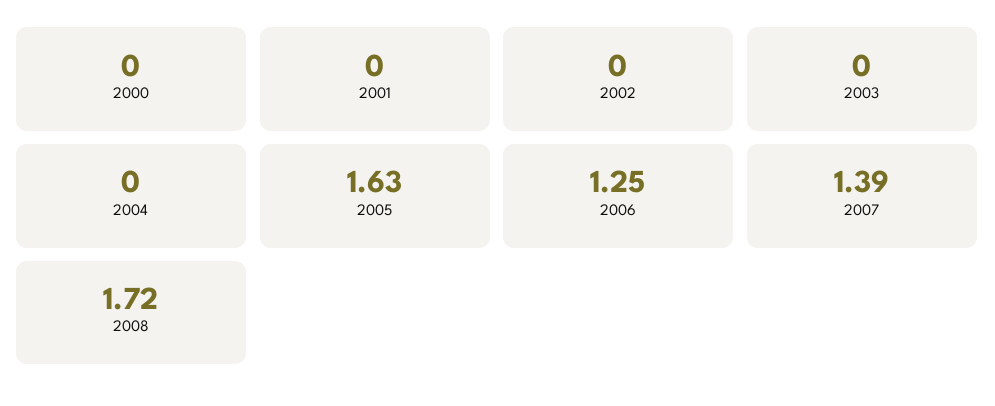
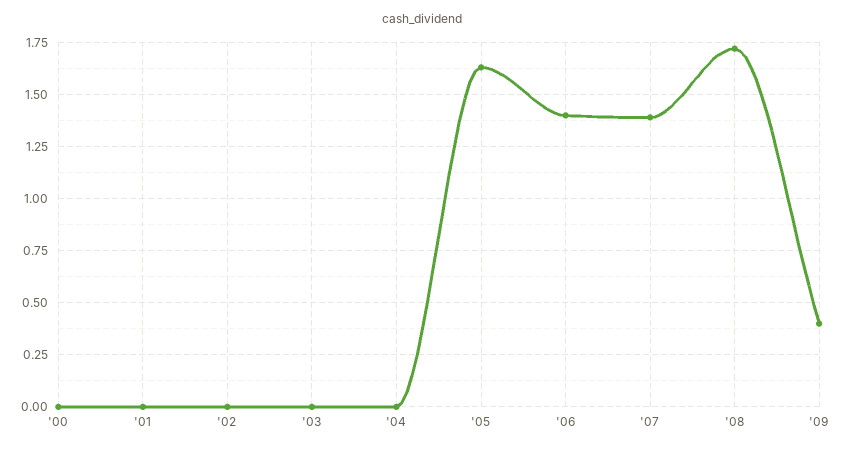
2006: 1.25 -> 1.4
'09: none -> 0.4

